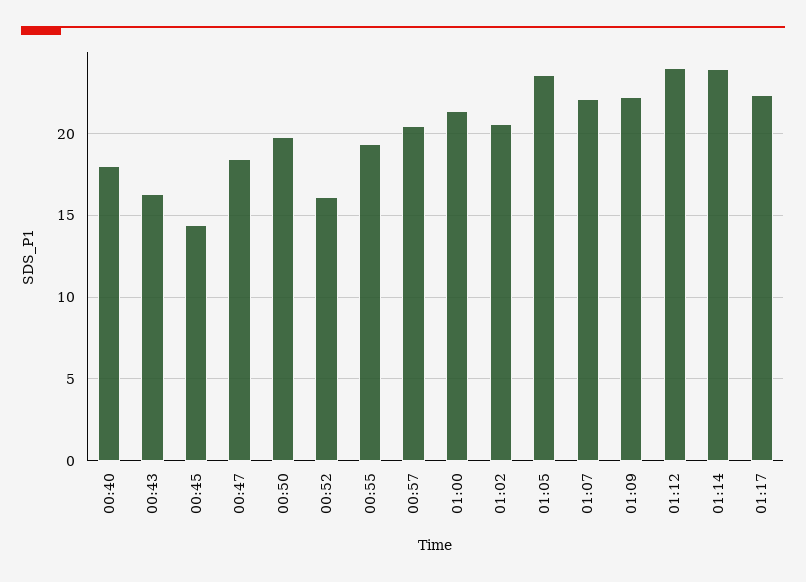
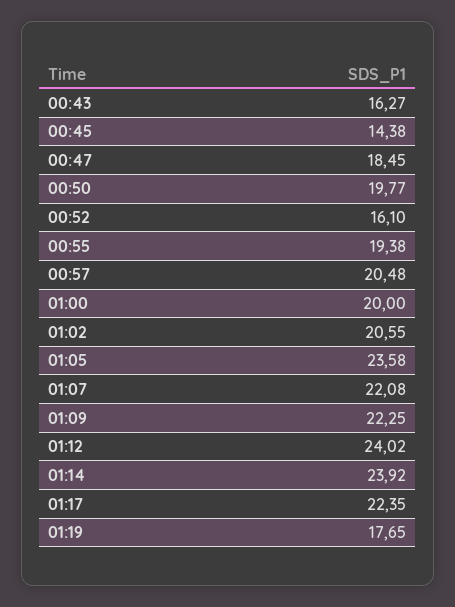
00:40: 18 -> none
01:00: 21.5 -> 20
01:19: none -> 17.65

